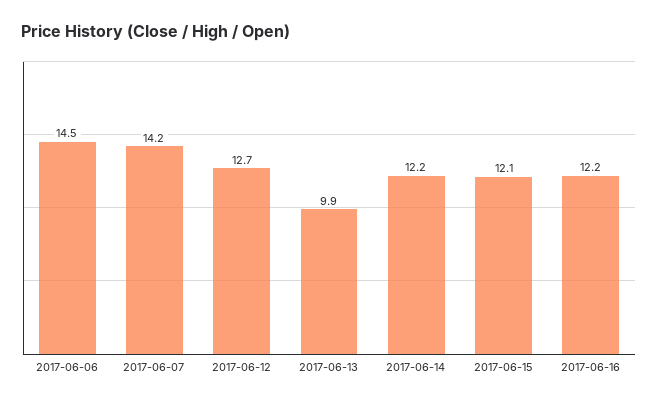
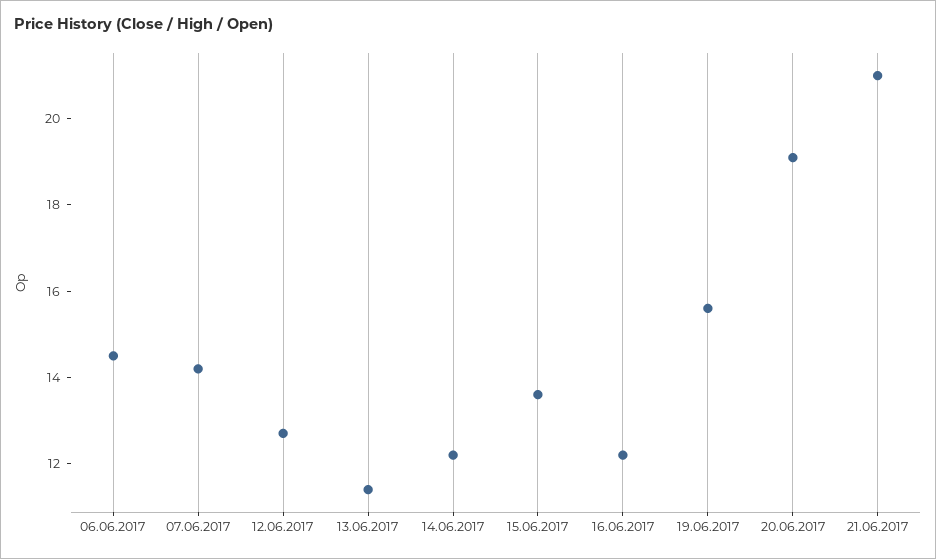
2017-06-13: 9.9 -> 11.5
2017-06-15: 12.1 -> 13.5
19.06.2017: none -> 15.5
20.06.2017: none -> 19
21.06.2017: none -> 21

